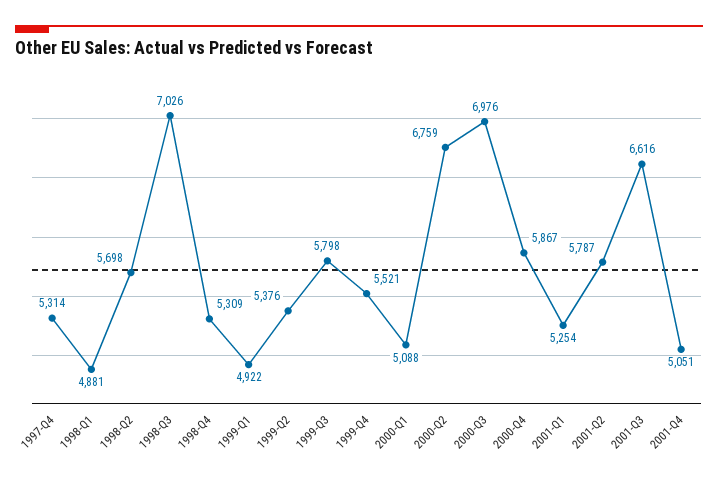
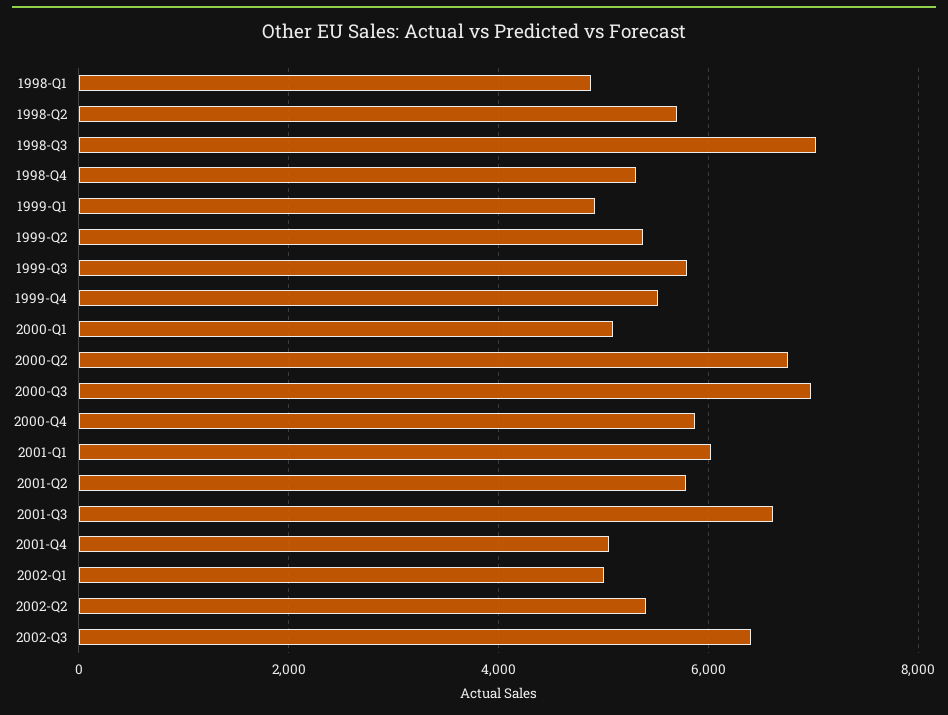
1997-Q4: 5314 -> none
2001-Q1: 5254 -> 6000
2002-Q1: none -> 5000
2002-Q2: none -> 5400
2002-Q3: none -> 6400

